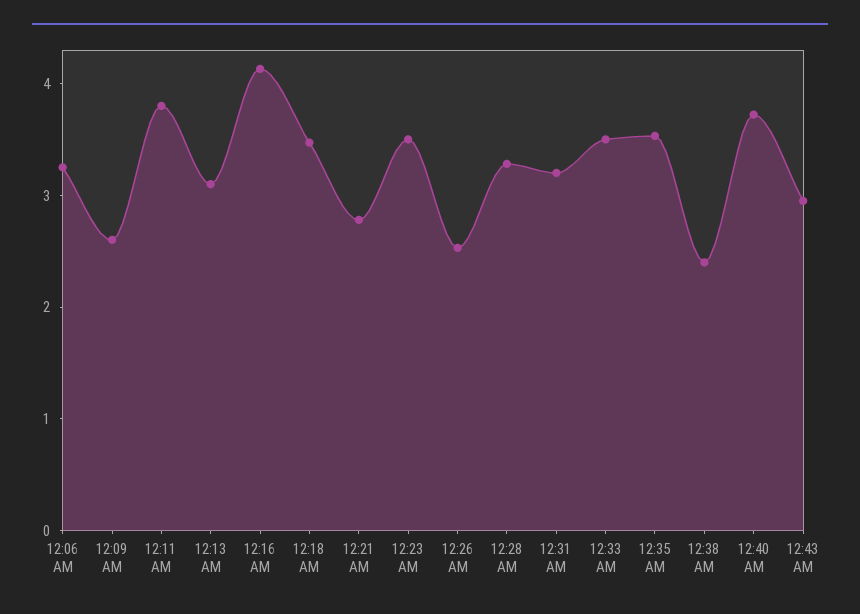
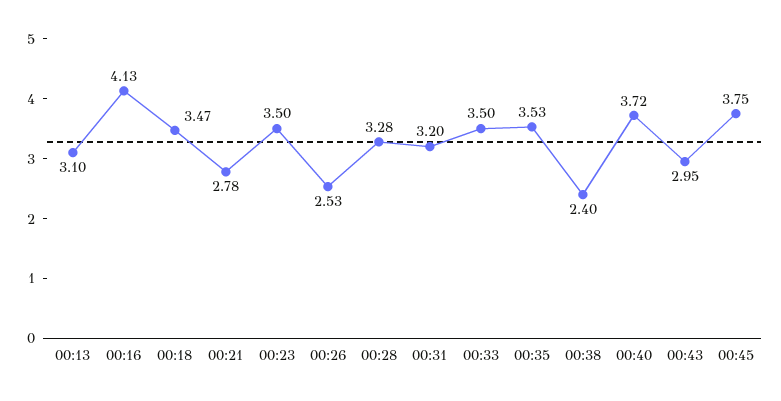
12:06 AM: 3.2 -> none
12:09 AM: 2.6 -> none
12:11 AM: 3.8 -> none
00:45: none -> 3.75

